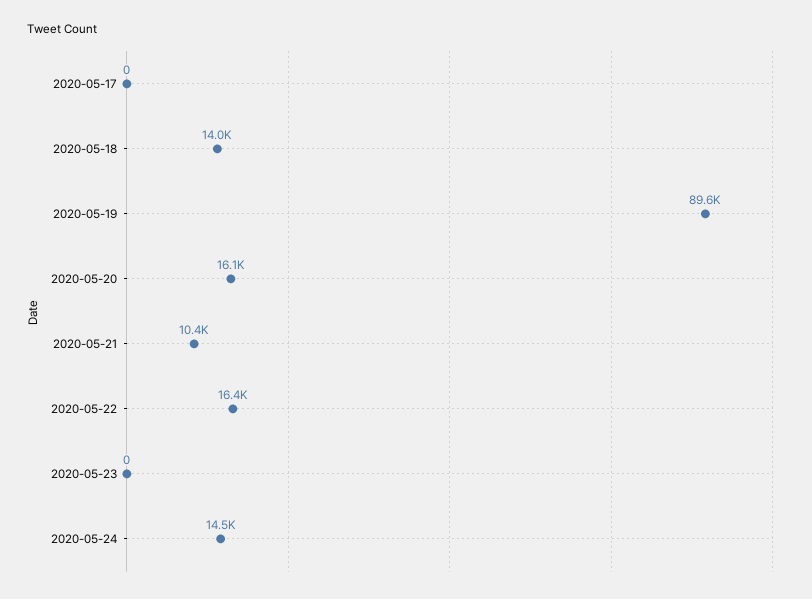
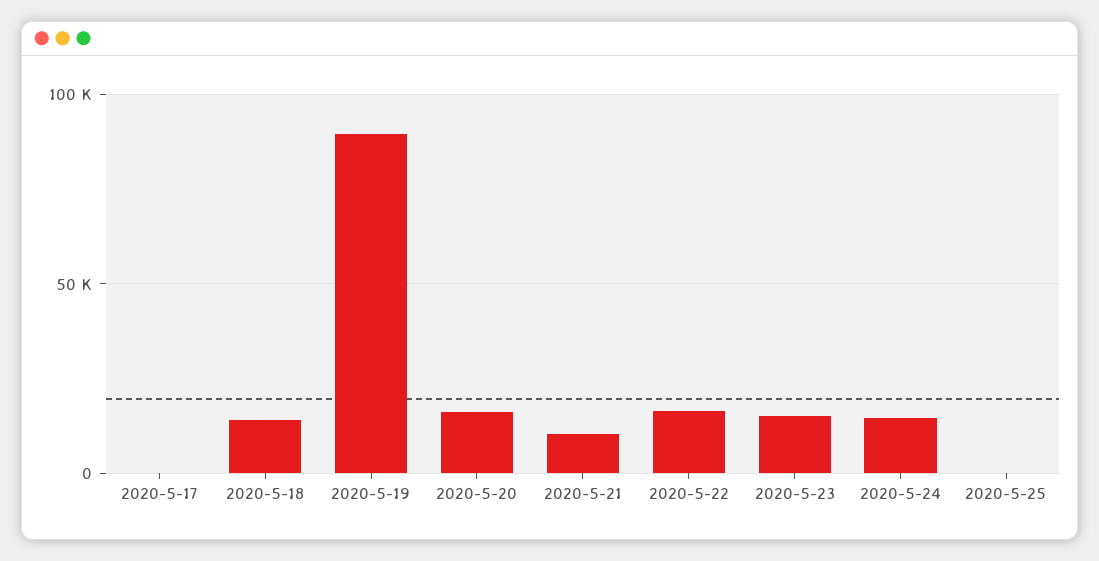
2020-05-23: 0 -> 15000
2020-5-25: none -> 0

